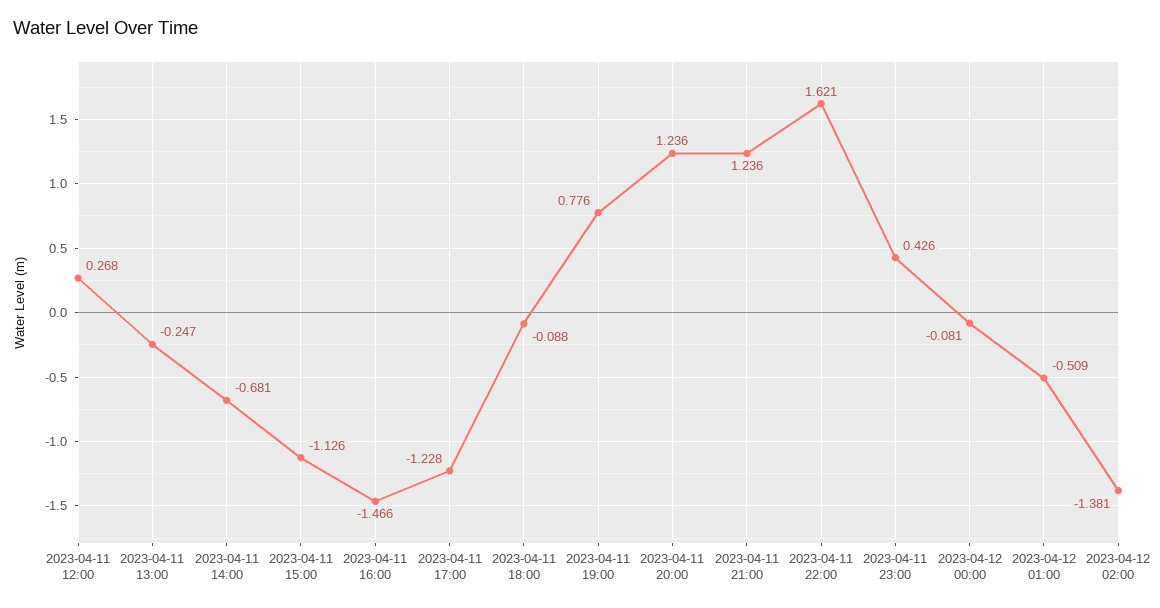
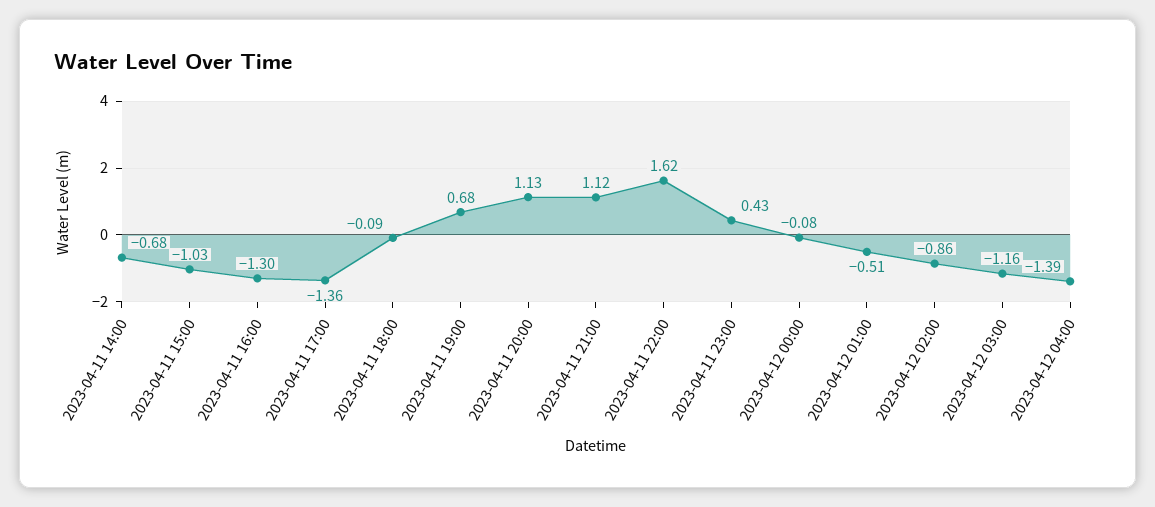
2023-04-11 12:00: 0.268 -> none
2023-04-11 13:00: -0.247 -> none
2023-04-11 15:00: -1.126 -> -1.03
2023-04-11 16:00: -1.466 -> -1.3
2023-04-11 17:00: -1.228 -> -1.36
2023-04-11 19:00: 0.776 -> 0.68
2023-04-11 20:00: 1.236 -> 1.13
2023-04-11 21:00: 1.236 -> 1.12
2023-04-12 02:00: -1.381 -> -0.86
2023-04-12 03:00: none -> -1.16
2023-04-12 04:00: none -> -1.39

